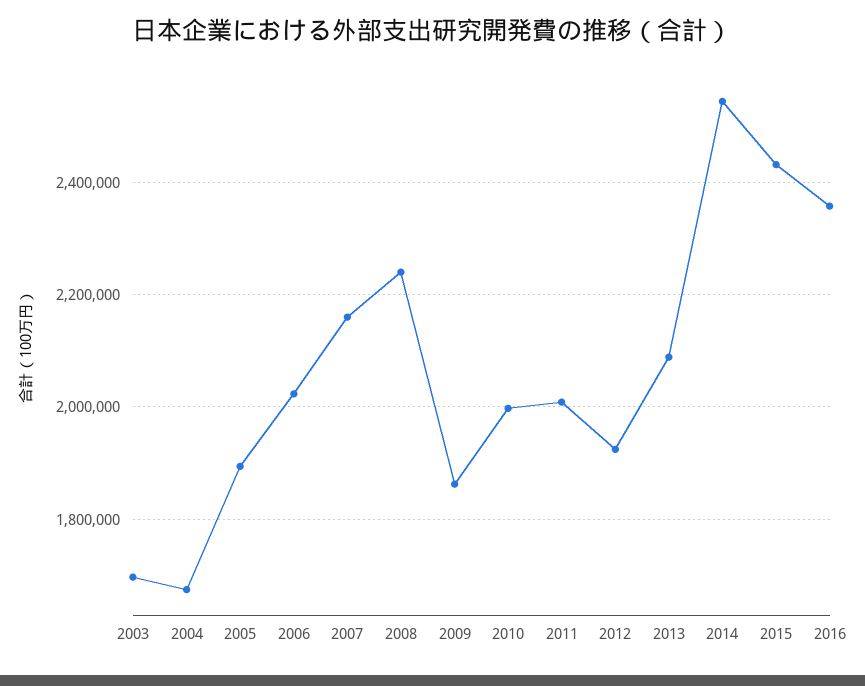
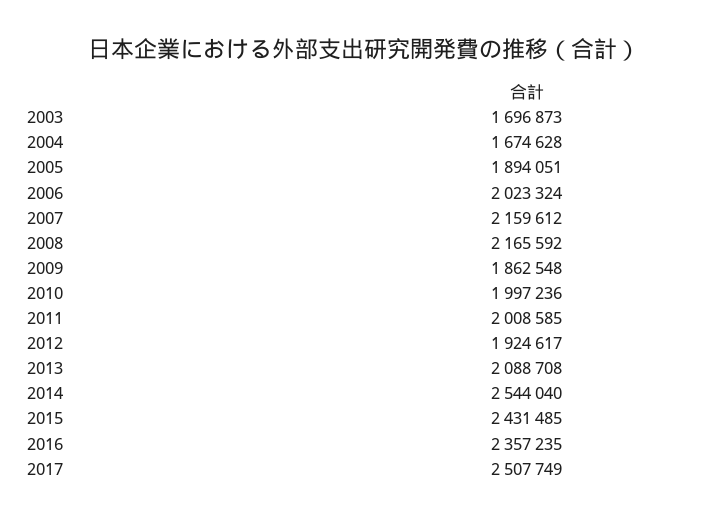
2008: 2240000 -> 2165592
2017: none -> 2507749

